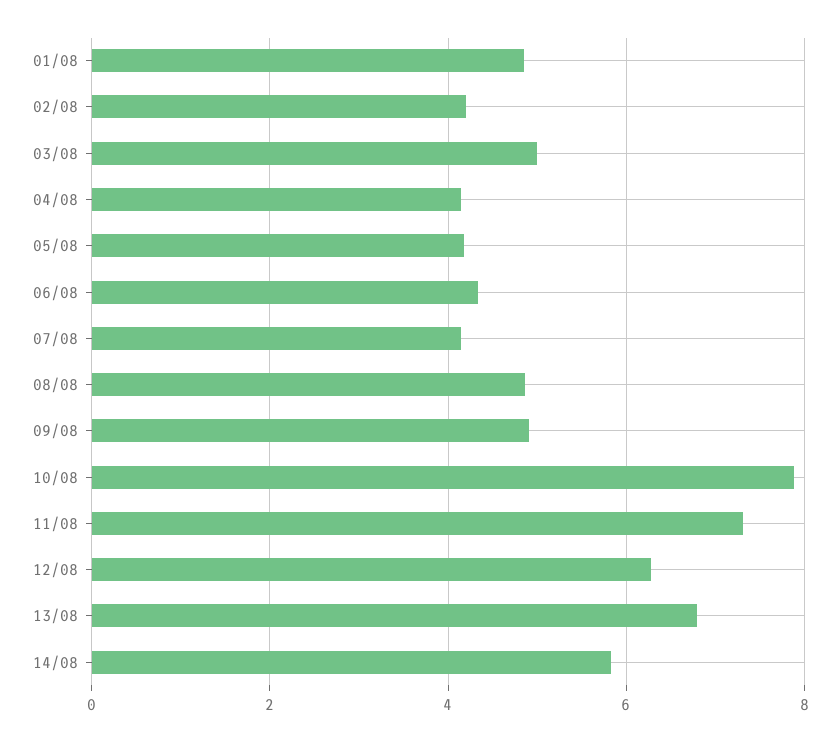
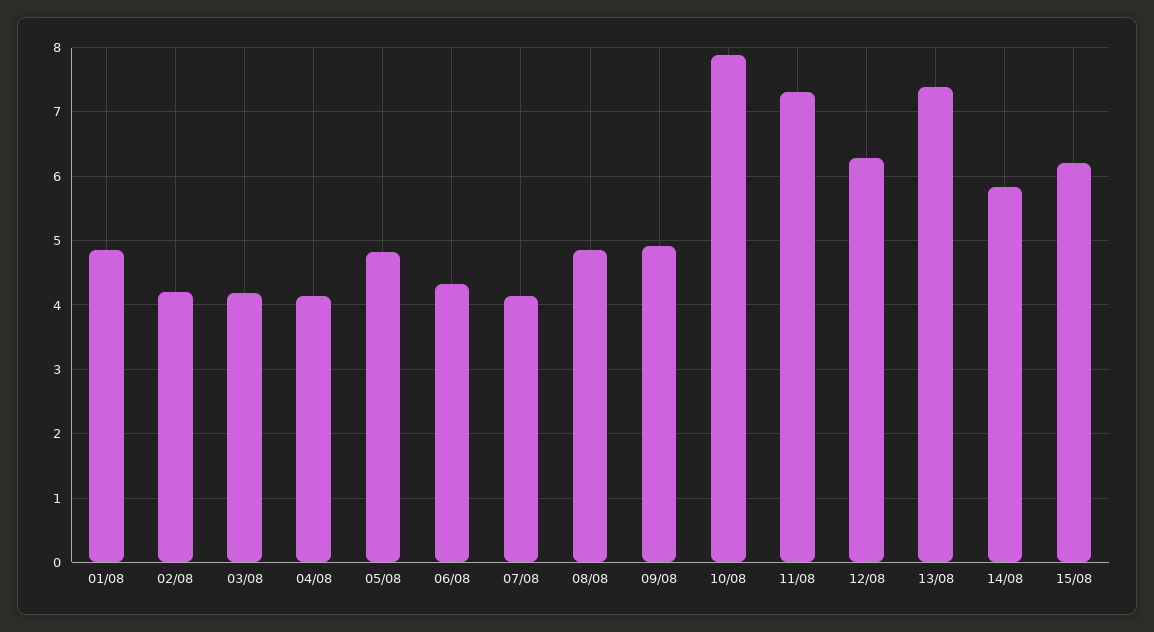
03/08: 5 -> 4.2
05/08: 4.2 -> 4.8
13/08: 6.8 -> 7.4
15/08: none -> 6.2

